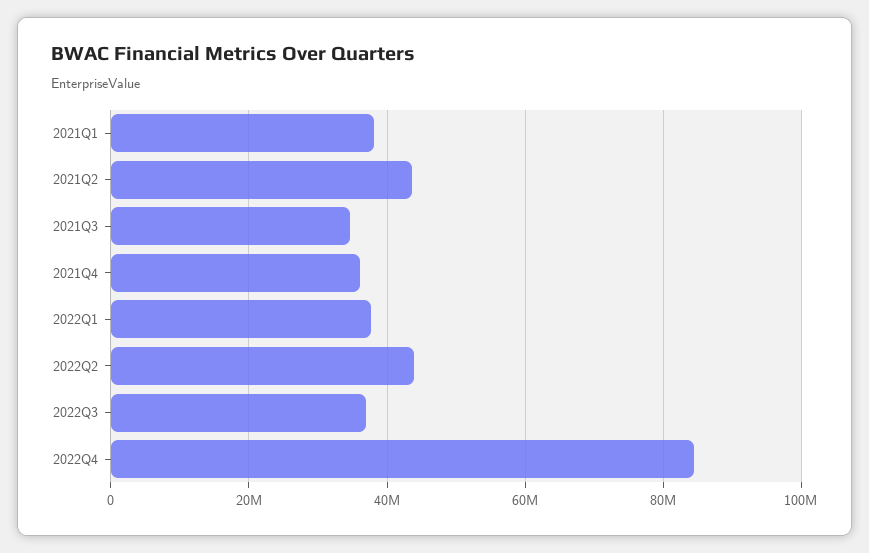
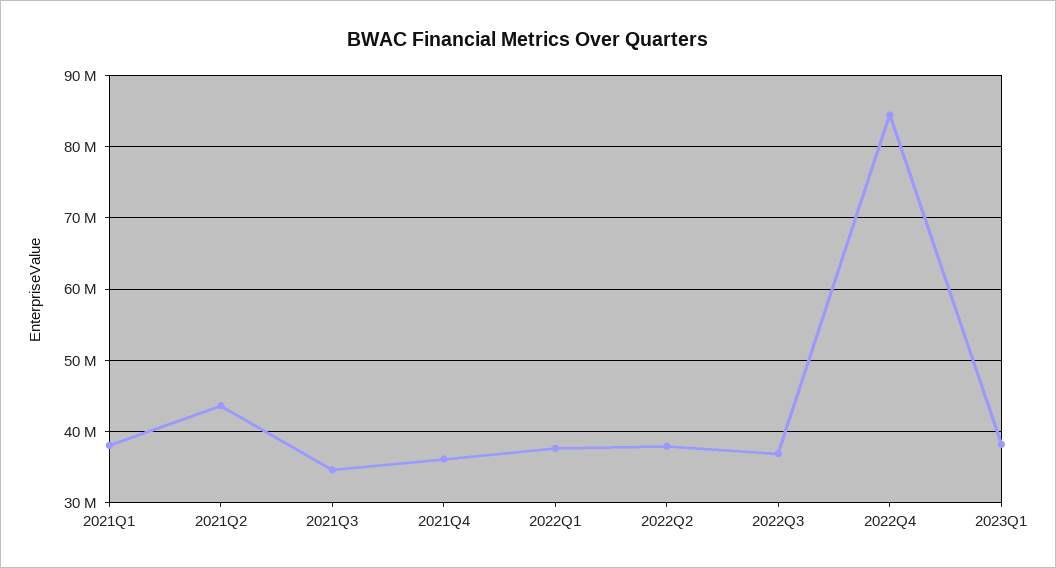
2022Q2: 44000000 -> 38000000
2023Q1: none -> 38000000

